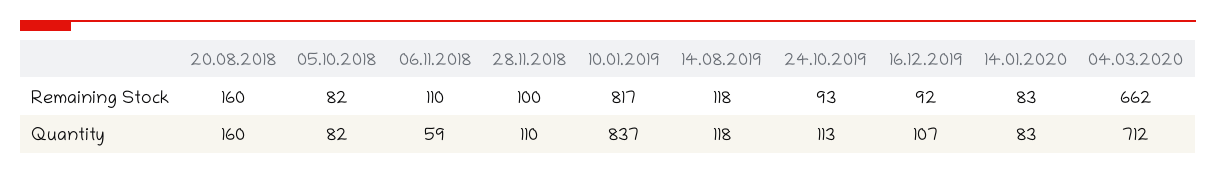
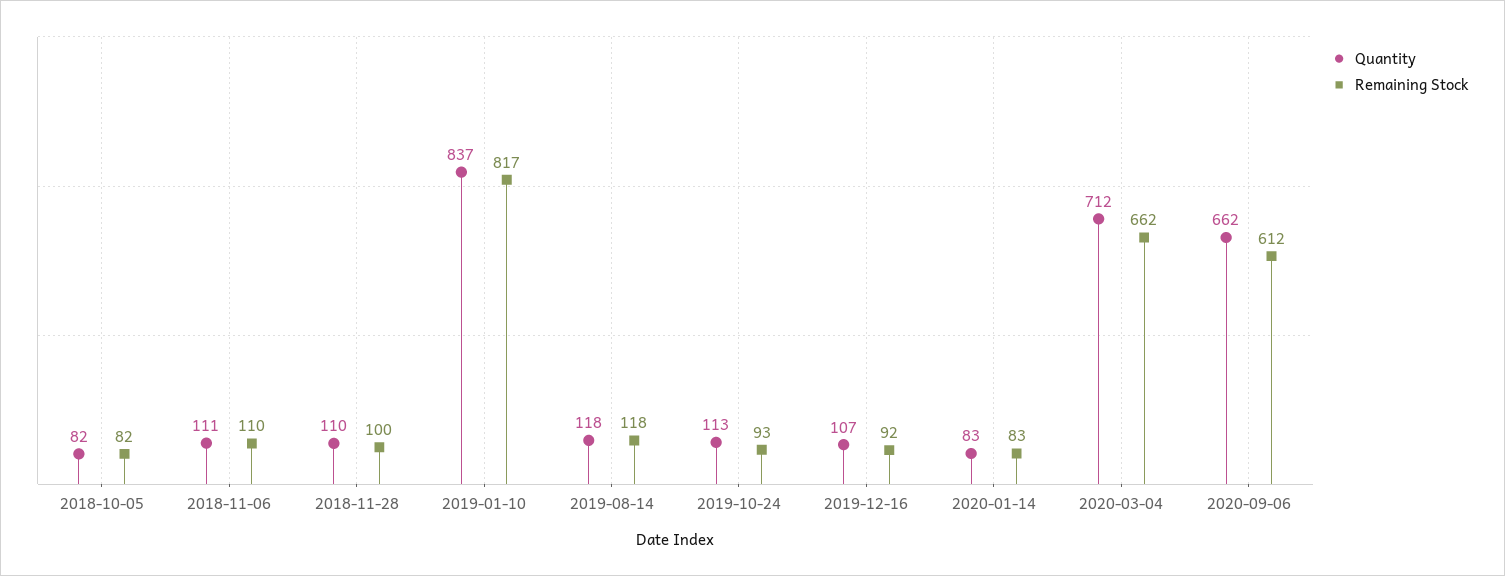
Remaining Stock, 20.08.2018: 160 -> none
Quantity, 20.08.2018: 160 -> none
Quantity, 06.11.2018: 59 -> 111
Quantity, 2020-09-06: none -> 662
Remaining Stock, 2020-09-06: none -> 612

